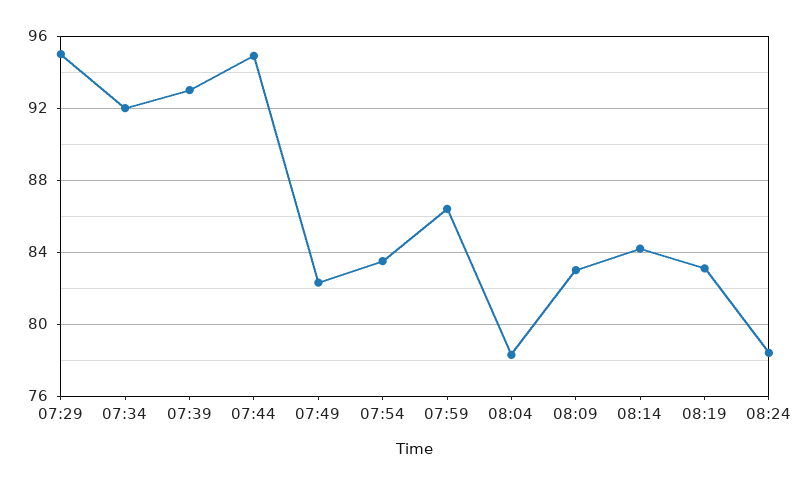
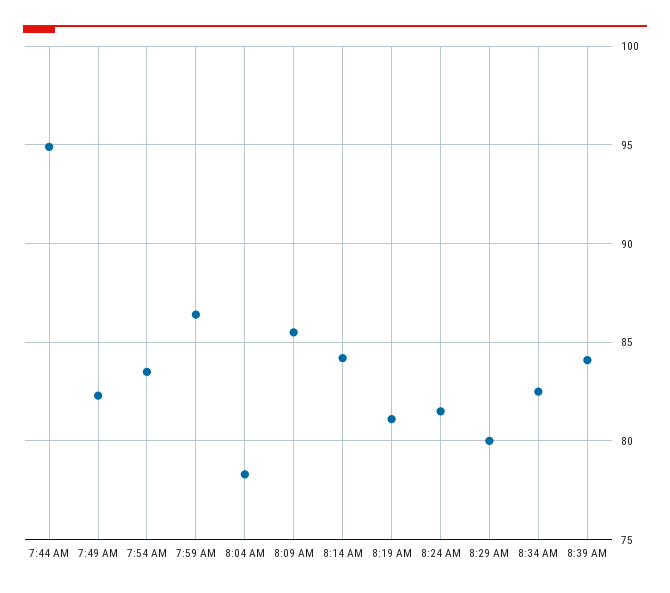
07:29: 95 -> none
07:34: 92 -> none
07:39: 93 -> none
08:09: 83 -> 85.5
08:19: 83 -> 81
08:24: 78.5 -> 81.5
8:29 AM: none -> 80
8:34 AM: none -> 82.5
8:39 AM: none -> 84

